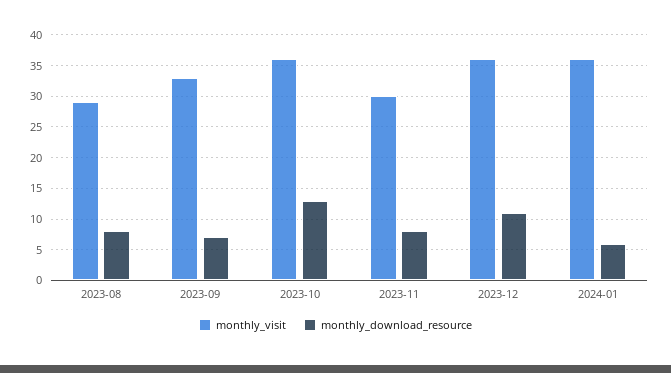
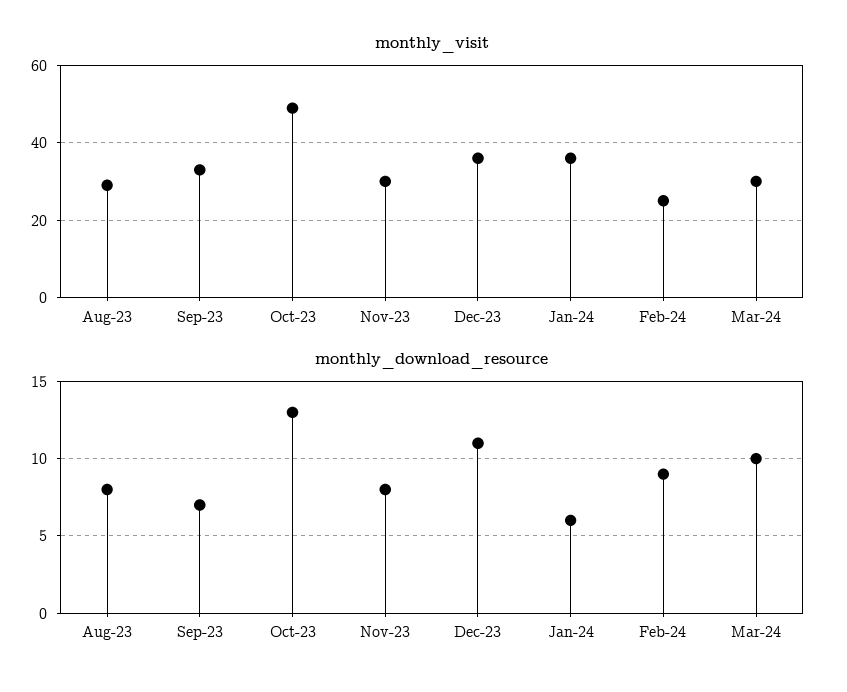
monthly_visit, 2023-10: 36 -> 50
monthly_visit, Feb-24: none -> 25
monthly_visit, Mar-24: none -> 30
monthly_download_resource, Feb-24: none -> 9
monthly_download_resource, Mar-24: none -> 10

